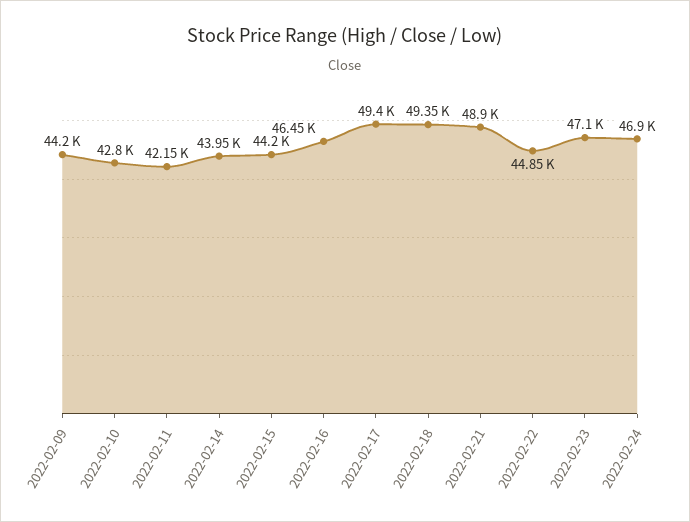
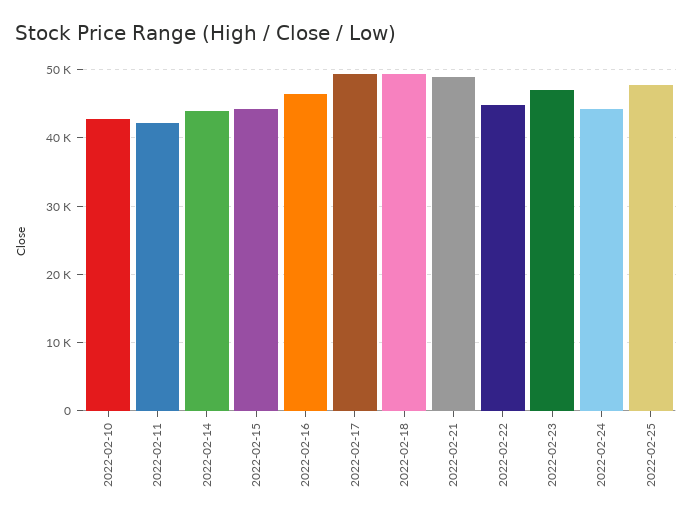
2022-02-09: 44200 -> none
2022-02-24: 46900 -> 44000
2022-02-25: none -> 48000

